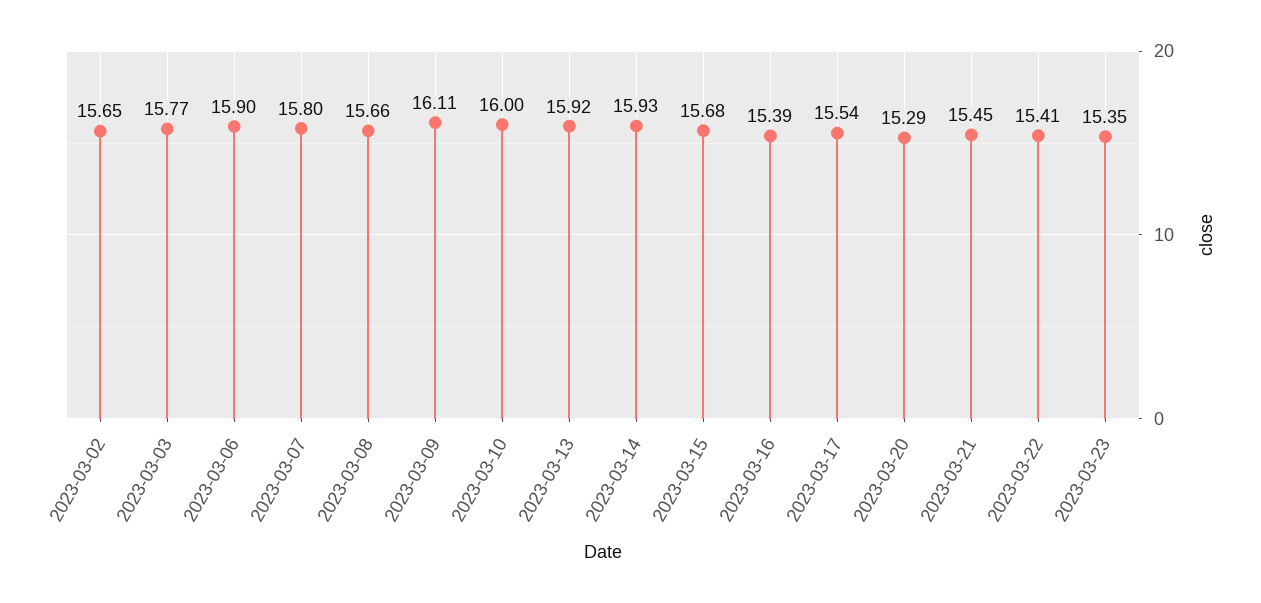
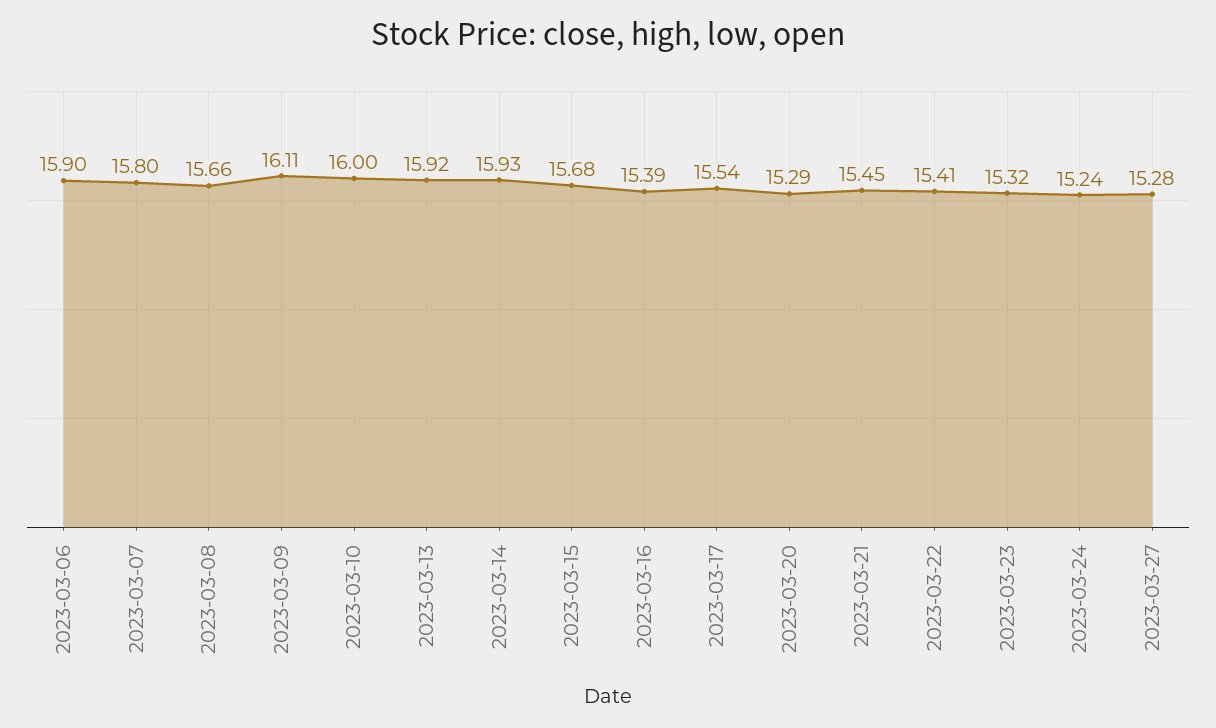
2023-03-02: 15.65 -> none
2023-03-03: 15.77 -> none
2023-03-23: 15.35 -> 15.32
2023-03-24: none -> 15.24
2023-03-27: none -> 15.28

